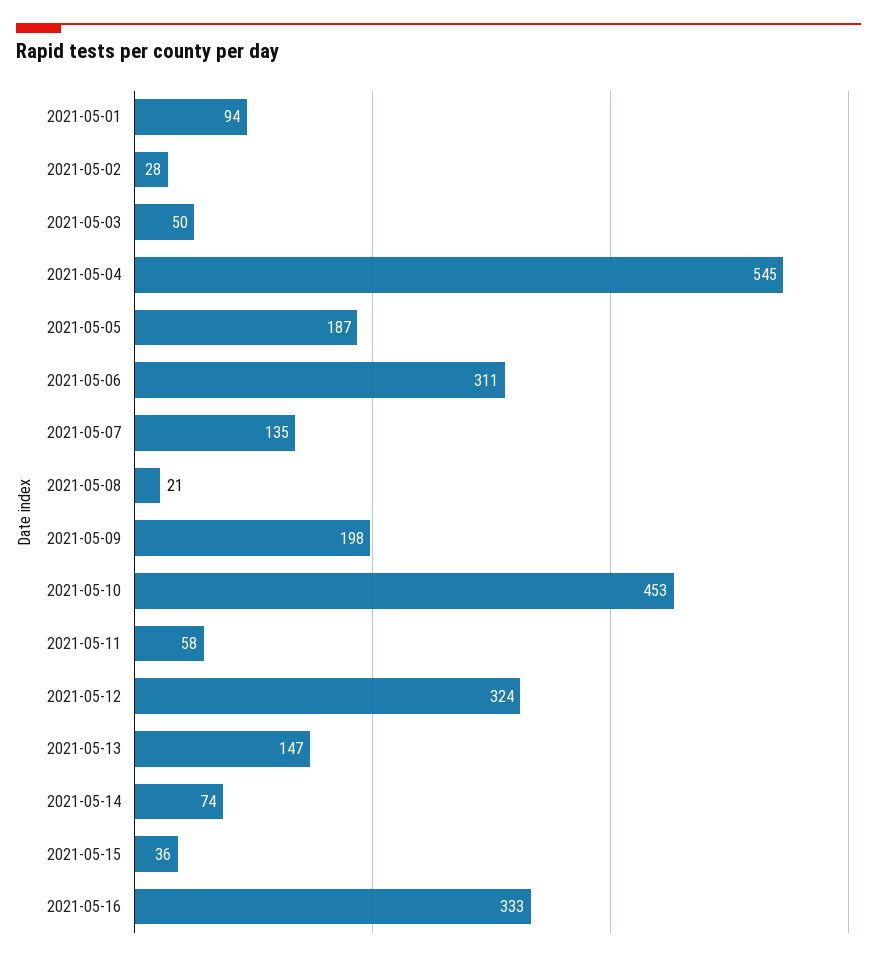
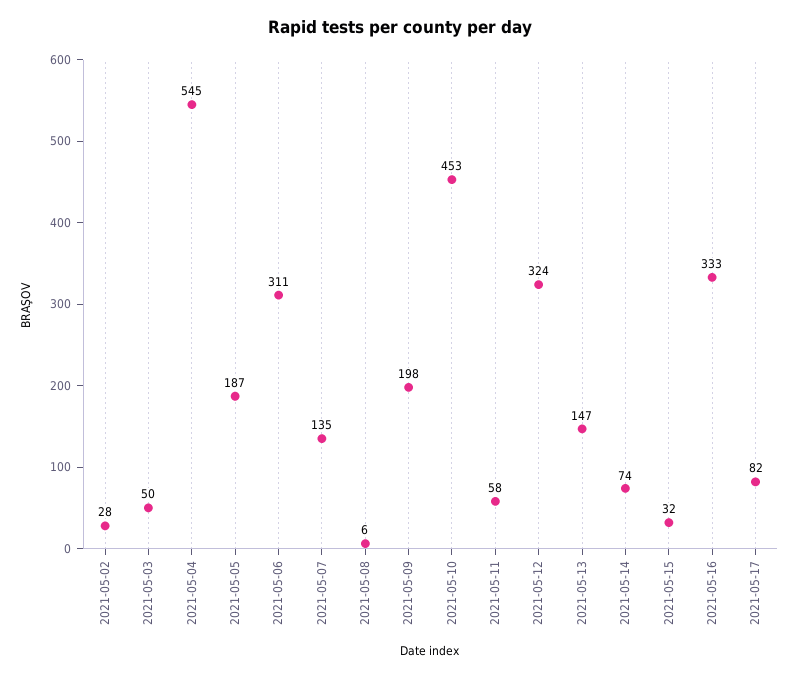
2021-05-01: 94 -> none
2021-05-08: 21 -> 6
2021-05-15: 36 -> 32
2021-05-17: none -> 82

